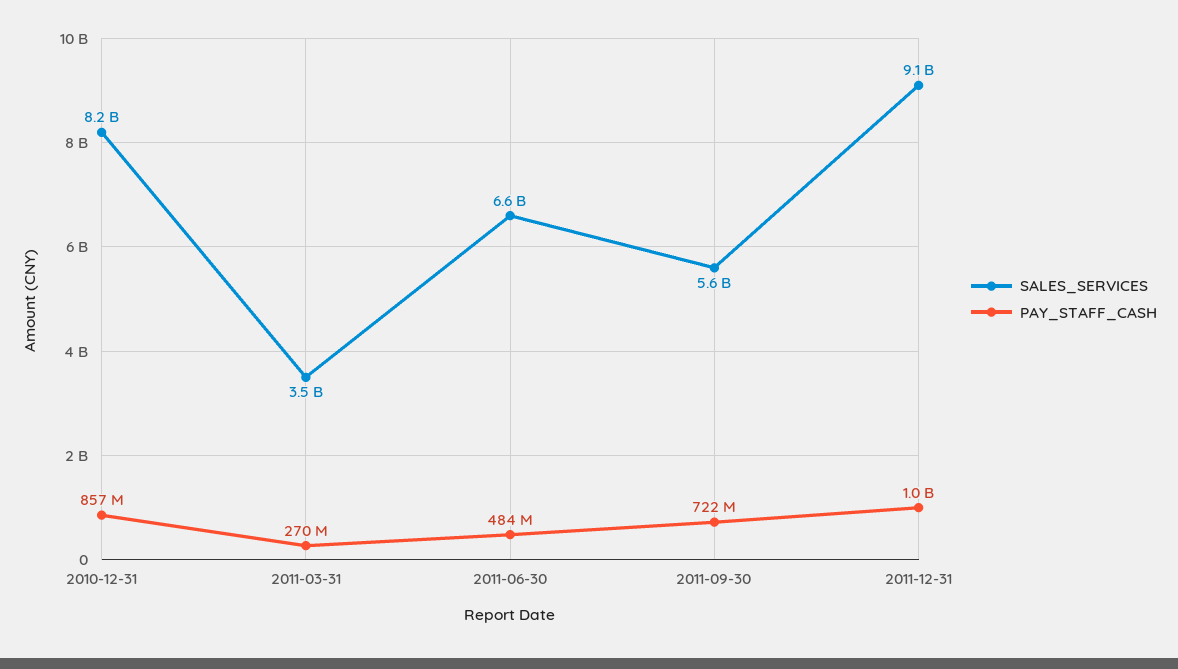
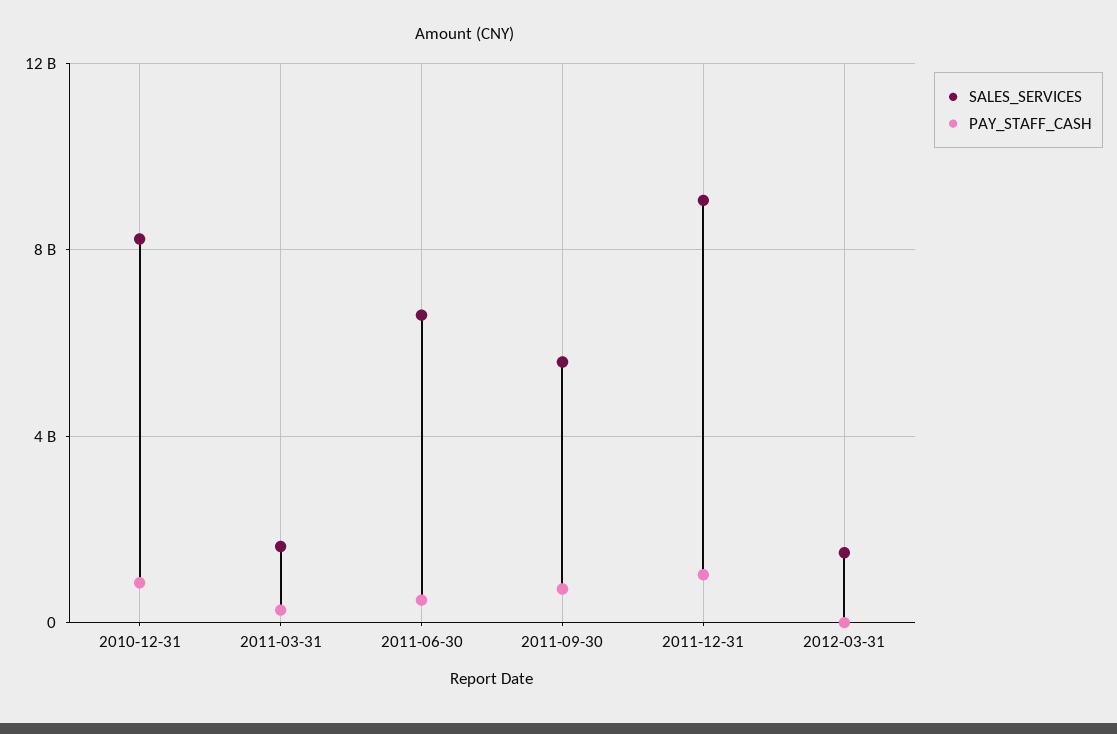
SALES_SERVICES, 2011-03-31: 3500000000 -> 1500000000
SALES_SERVICES, 2012-03-31: none -> 1500000000
PAY_STAFF_CASH, 2012-03-31: none -> 0

